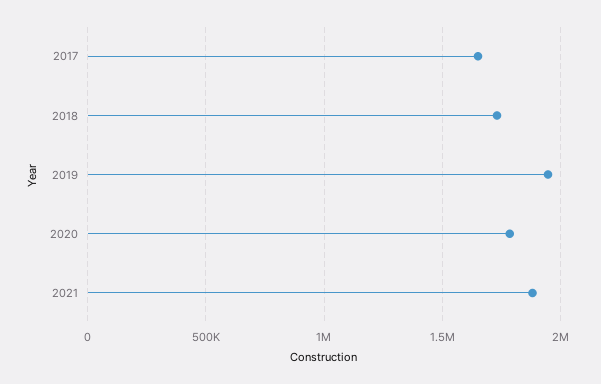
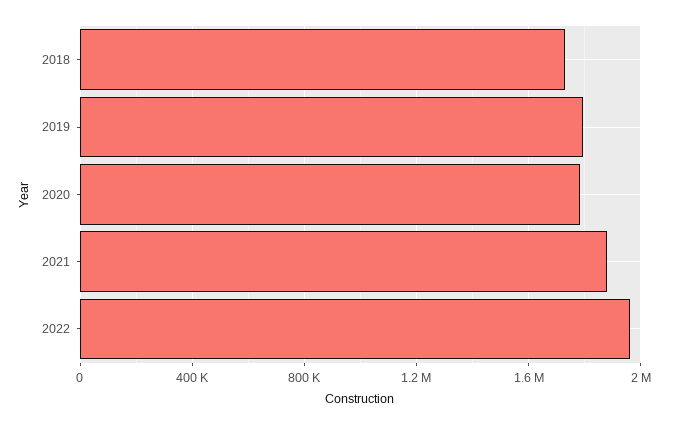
2017: 1650000 -> none
2019: 1950000 -> 1800000
2022: none -> 1950000

